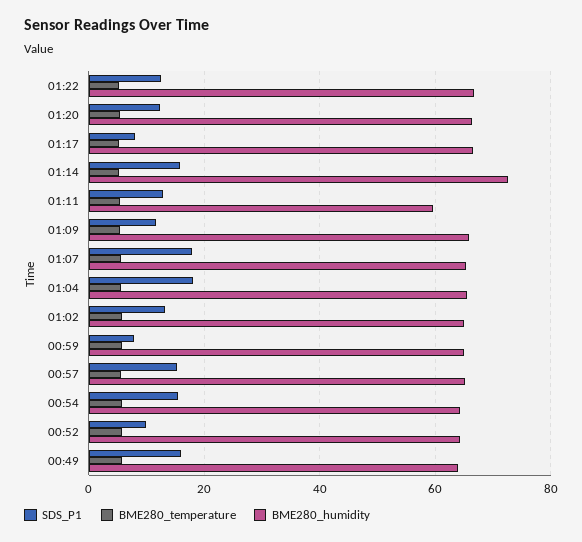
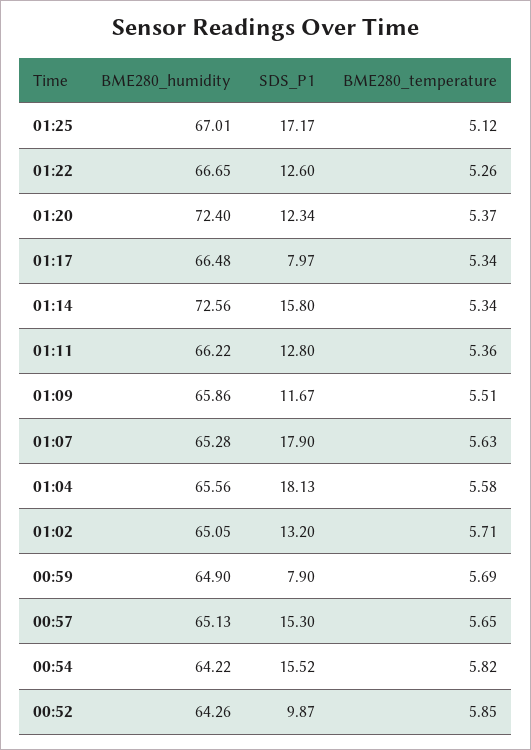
BME280_humidity, 01:20: 66 -> 72.4
BME280_humidity, 01:11: 60 -> 66.22
SDS_P1, 00:49: 16 -> none
BME280_temperature, 00:49: 6 -> none
BME280_humidity, 00:49: 64 -> none
BME280_humidity, 01:25: none -> 67.01
SDS_P1, 01:25: none -> 17.17
BME280_temperature, 01:25: none -> 5.12

